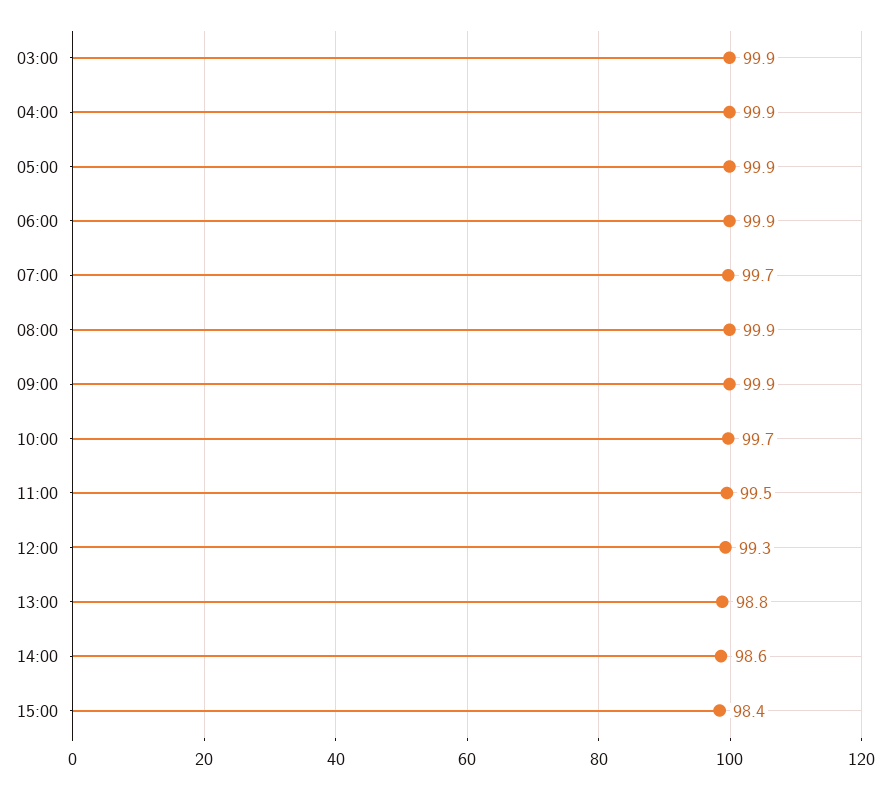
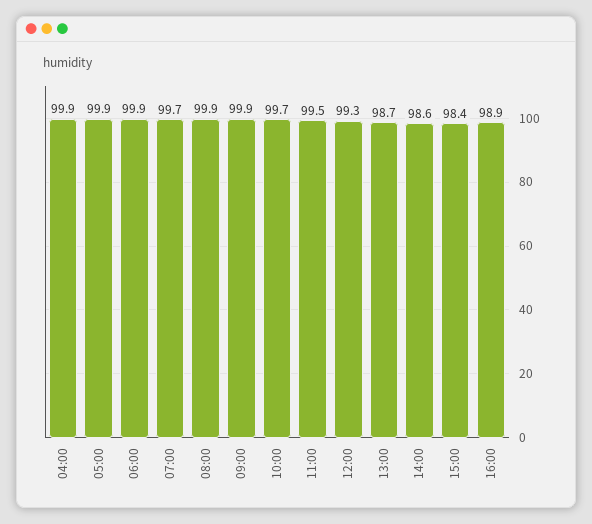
03:00: 99.9 -> none
13:00: 98.8 -> 98.7
16:00: none -> 98.9

